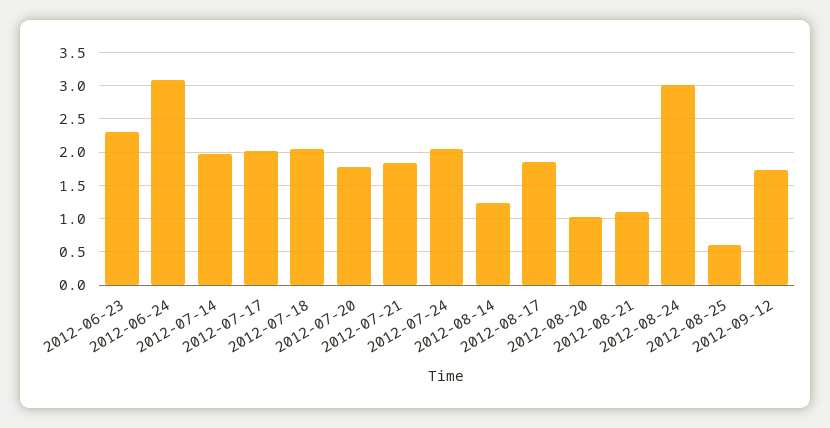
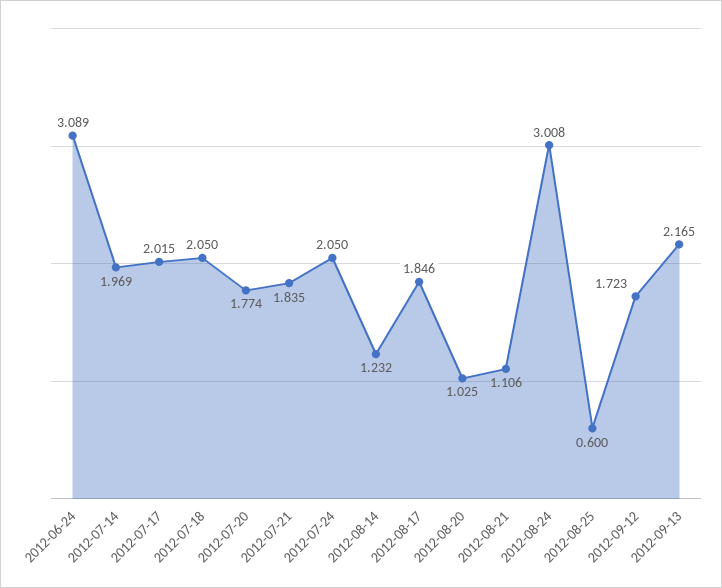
2012-06-23: 2.3 -> none
2012-09-13: none -> 2.165

